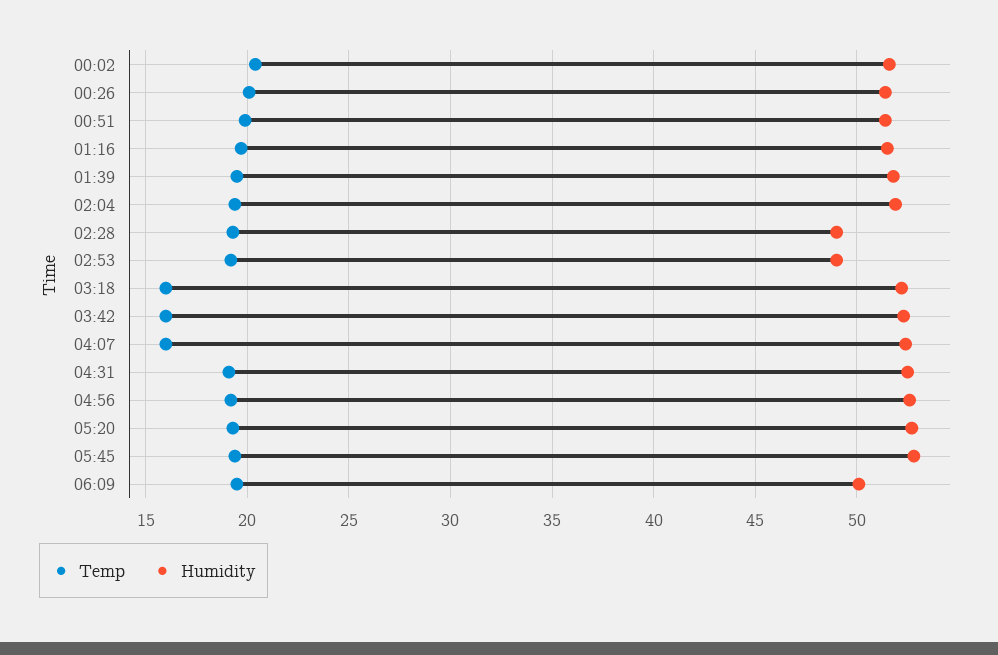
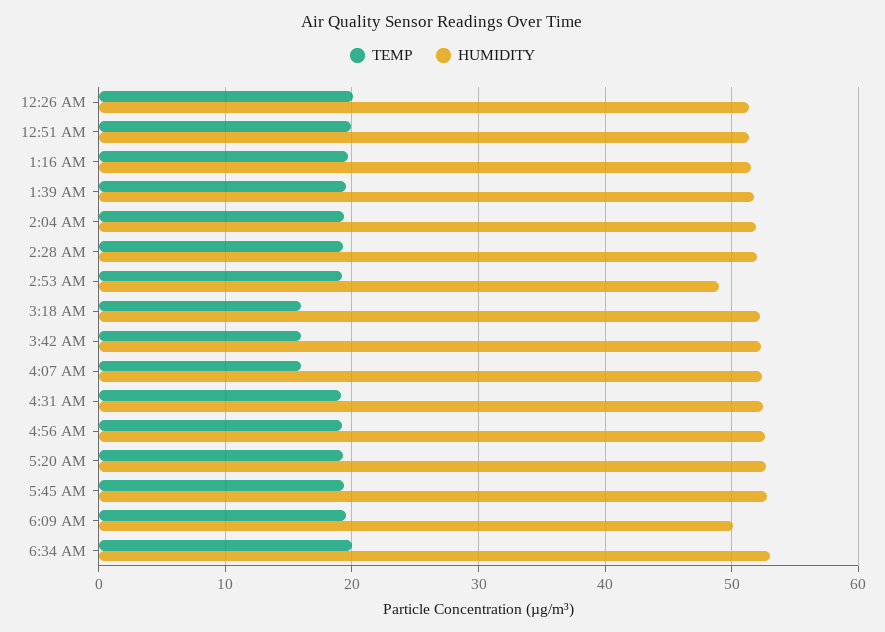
Temp, 00:02: 20.5 -> none
Humidity, 00:02: 51.5 -> none
Humidity, 02:28: 49 -> 52
Temp, 6:34 AM: none -> 20
Humidity, 6:34 AM: none -> 53

